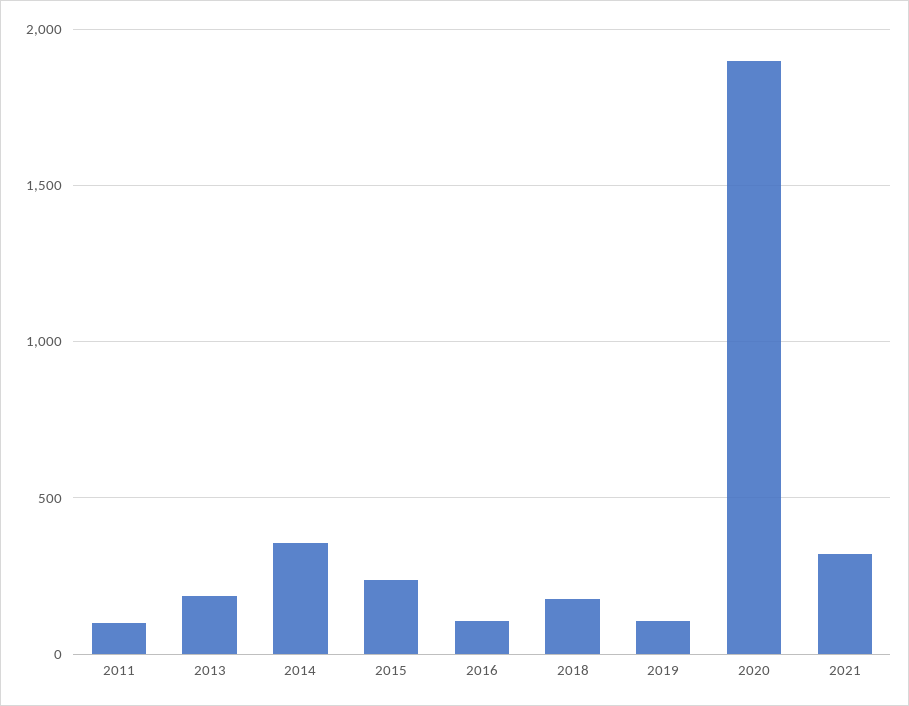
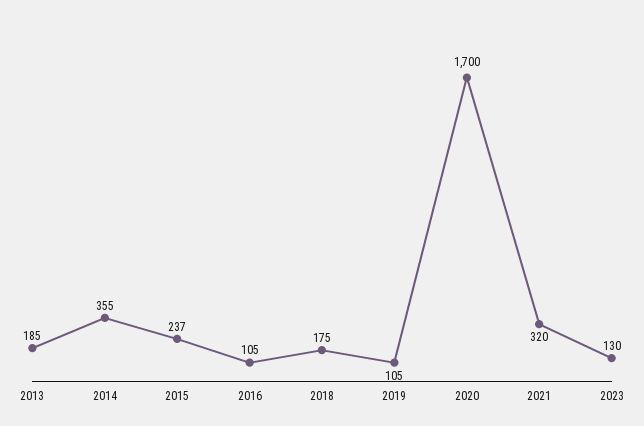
2011: 100 -> none
2020: 1900 -> 1700
2023: none -> 130

